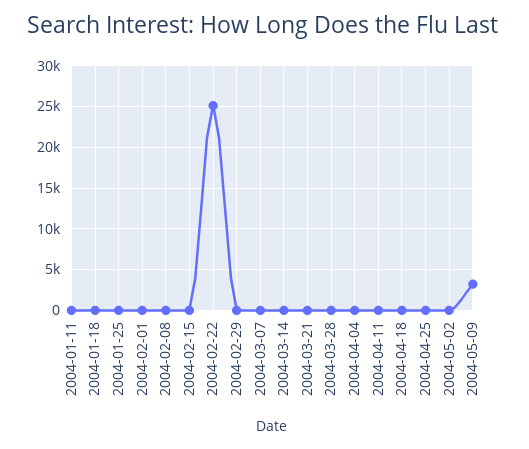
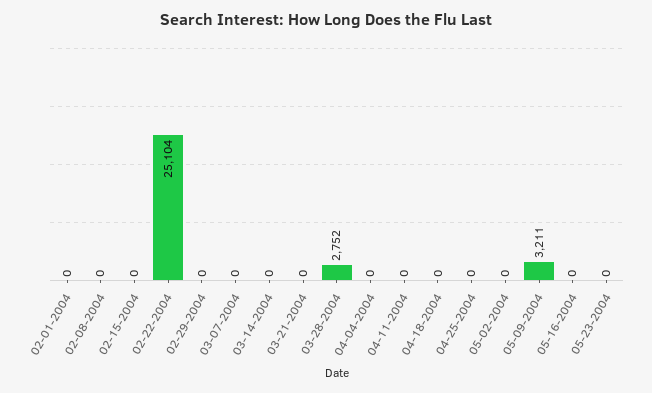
2004-01-11: 0 -> none
2004-01-18: 0 -> none
2004-01-25: 0 -> none
2004-03-28: 0 -> 2752
05-16-2004: none -> 0
05-23-2004: none -> 0

